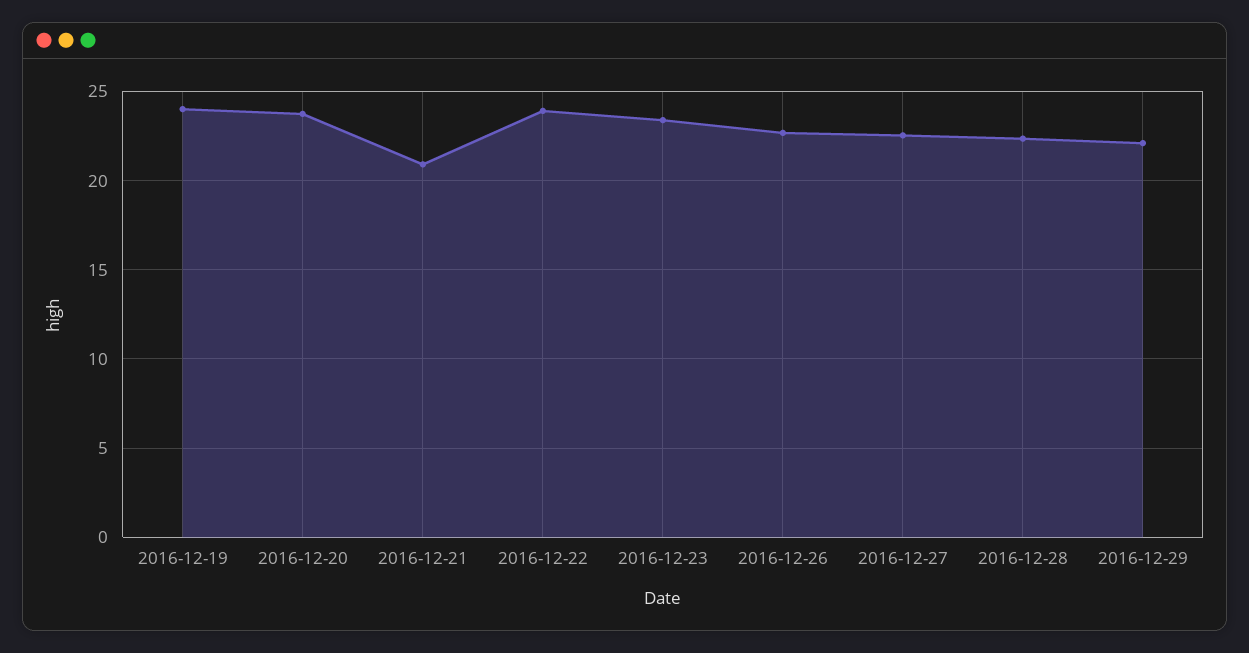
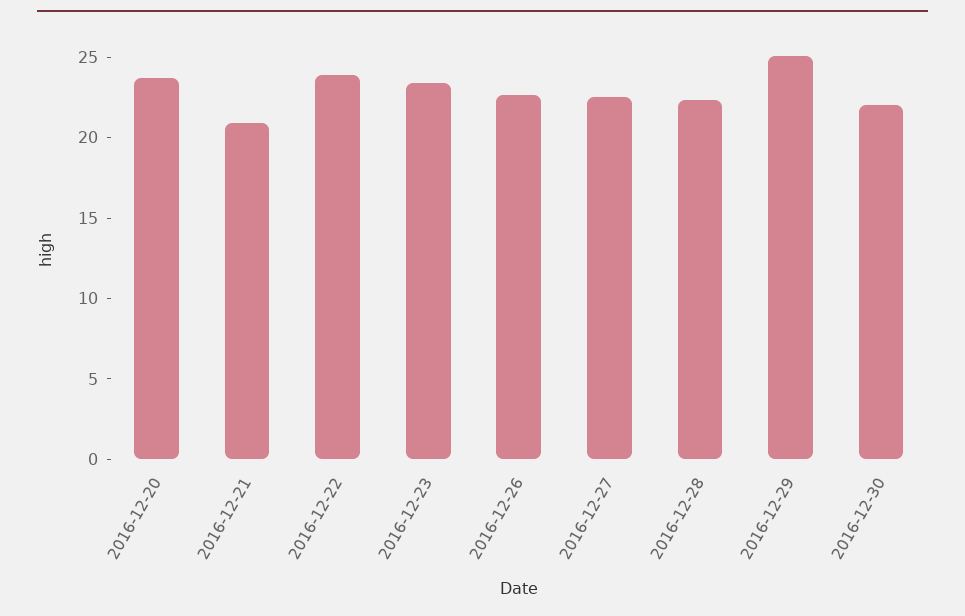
2016-12-19: 24 -> none
2016-12-29: 22 -> 25
2016-12-30: none -> 22

